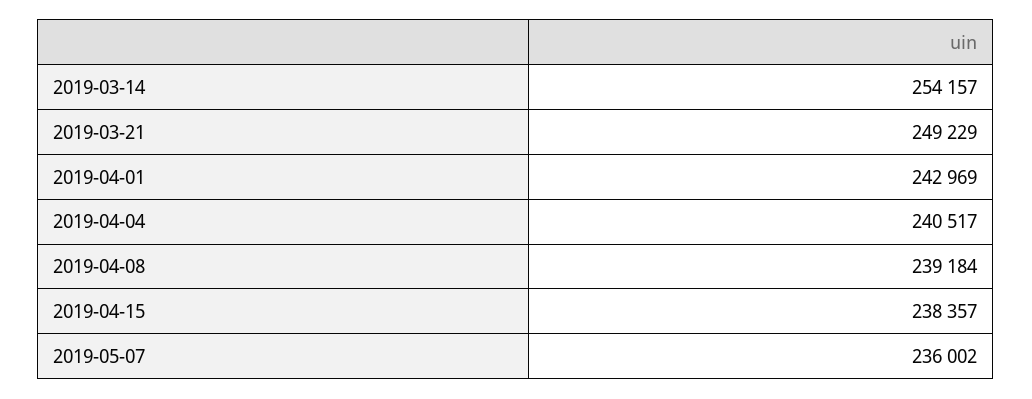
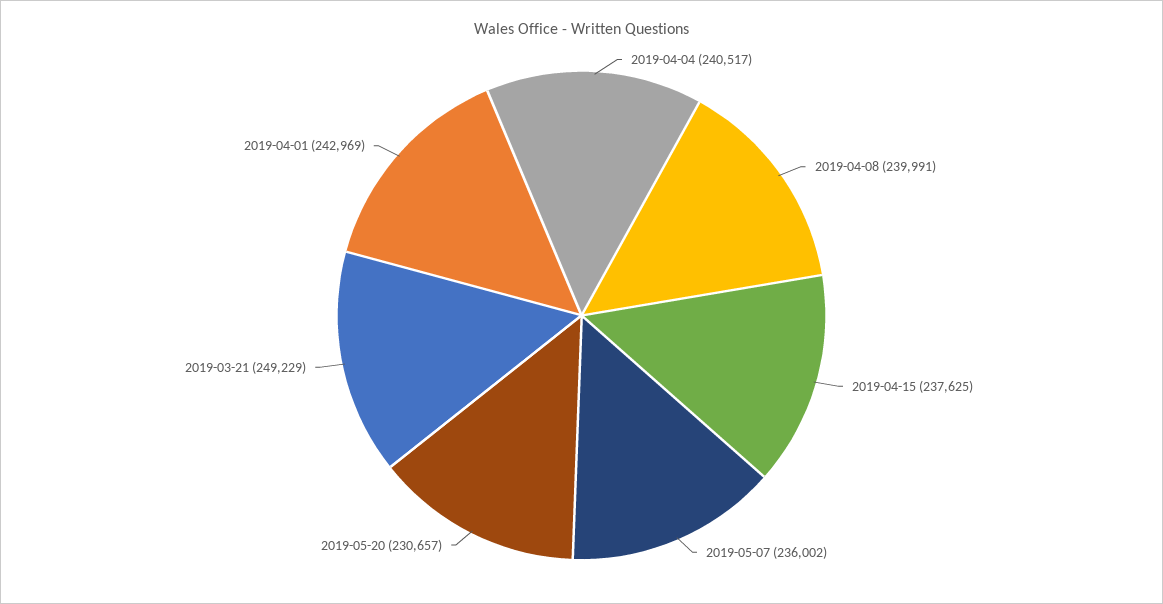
2019-03-14: 254157 -> none
2019-04-08: 239184 -> 239991
2019-04-15: 238357 -> 237625
2019-05-20: none -> 230657

